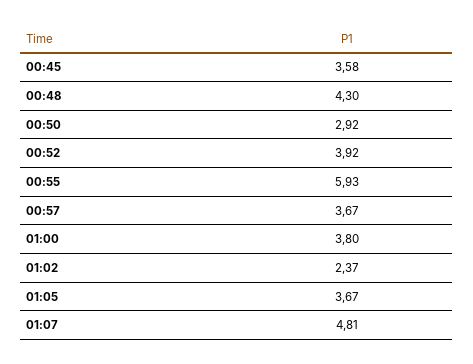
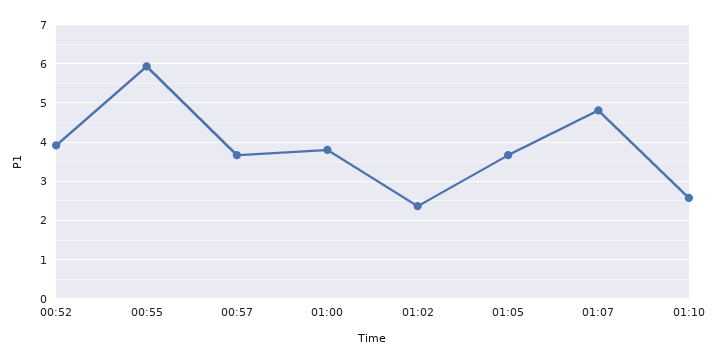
00:45: 3.58 -> none
00:48: 4.3 -> none
00:50: 2.92 -> none
01:10: none -> 2.6

